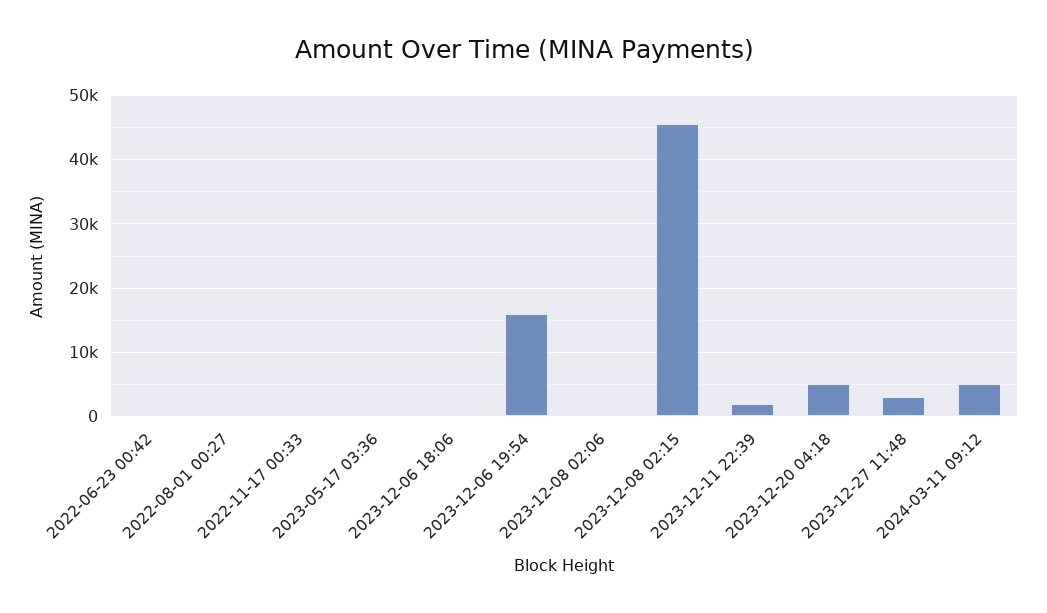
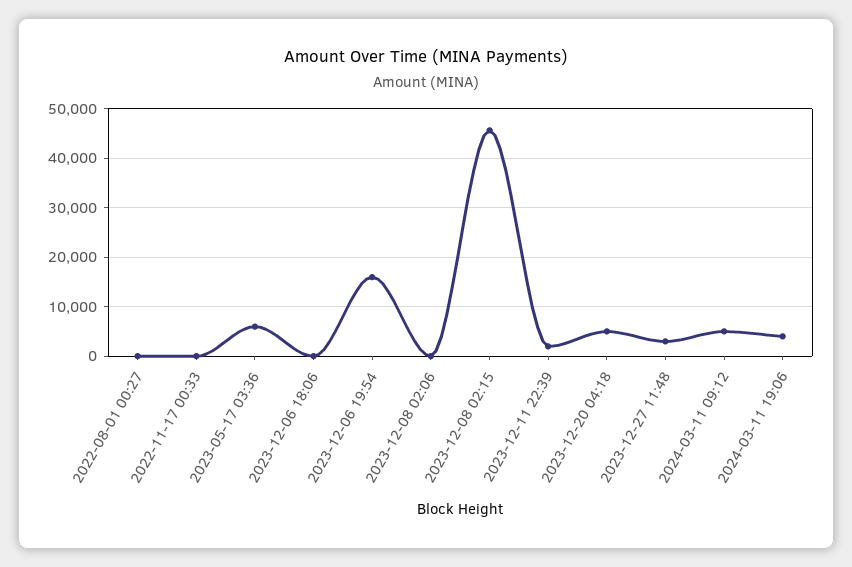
2022-06-23 00:42: 0 -> none
2023-05-17 03:36: 0 -> 6000
2024-03-11 19:06: none -> 4000

